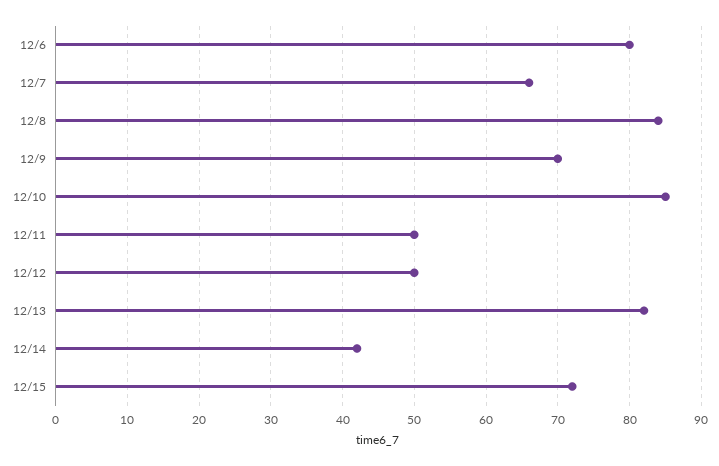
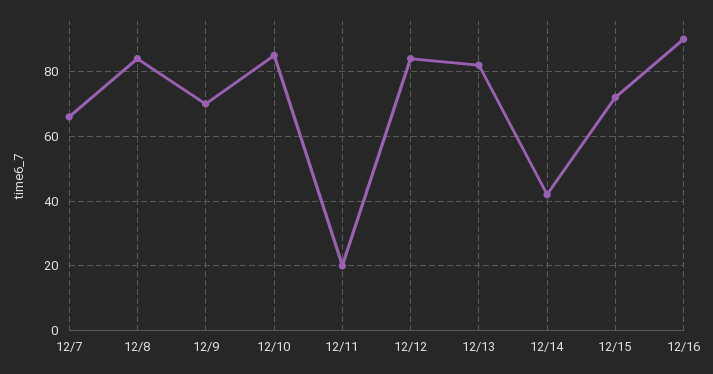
12/6: 80 -> none
12/11: 50 -> 20
12/12: 50 -> 85
12/16: none -> 90

